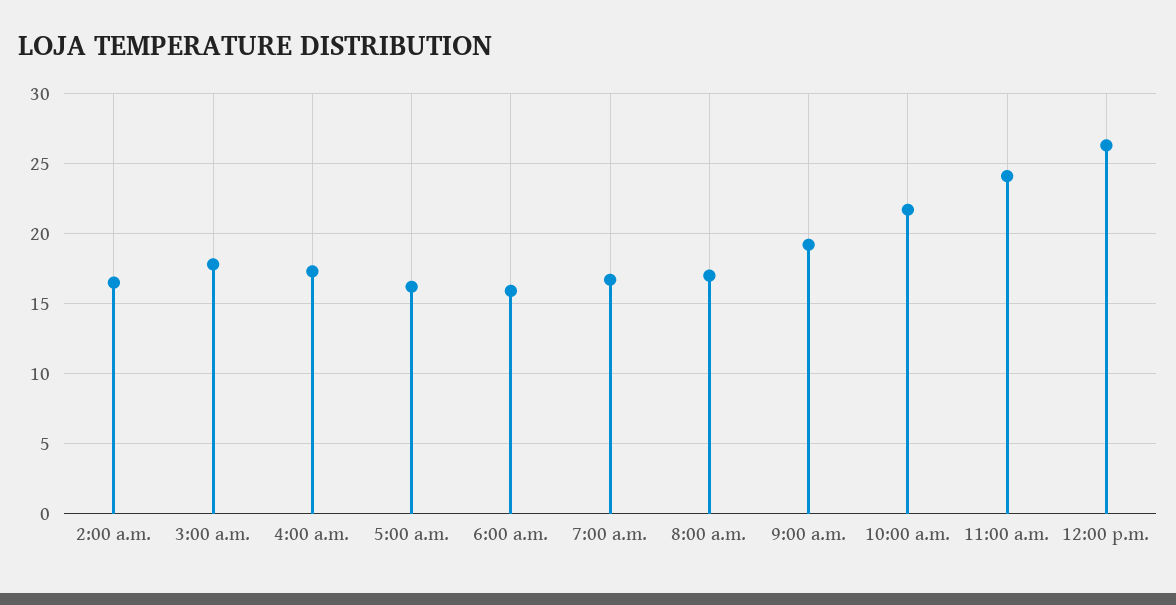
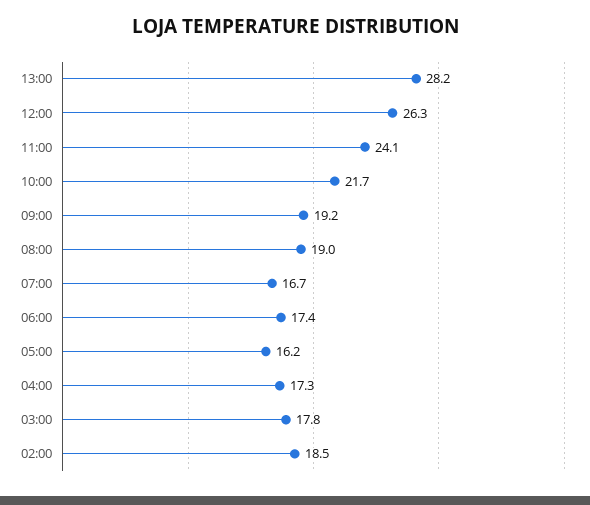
2:00 a.m.: 16.5 -> 18.5
6:00 a.m.: 16 -> 17.4
8:00 a.m.: 17 -> 19
13:00: none -> 28.2

